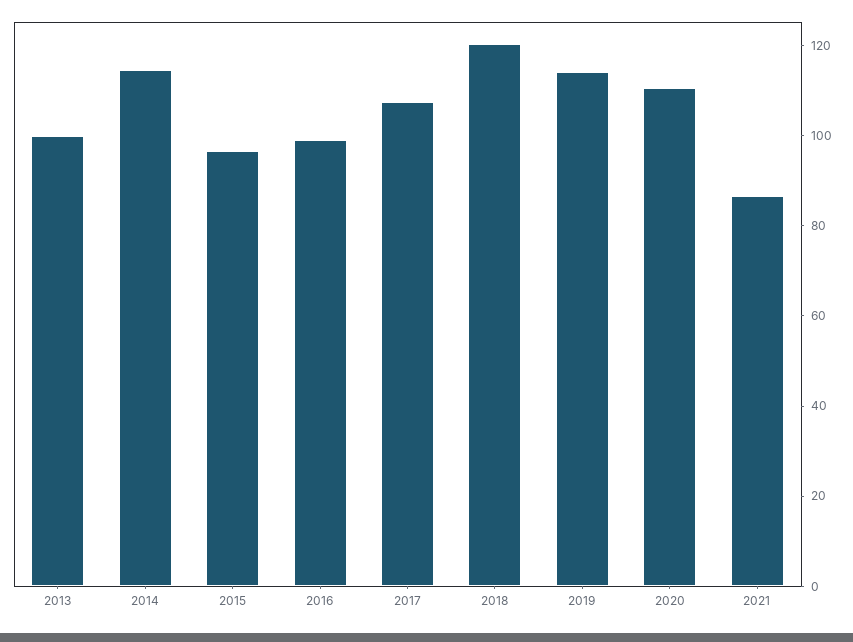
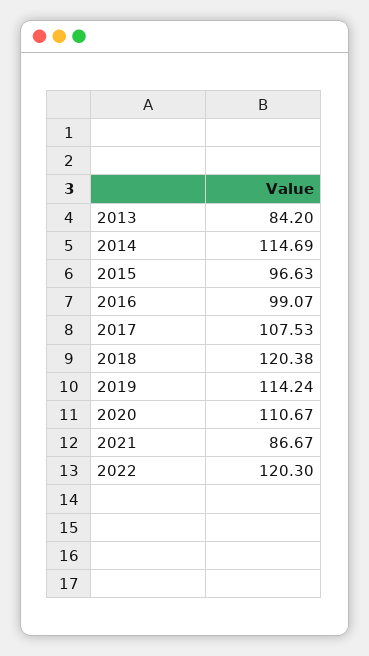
2013: 100 -> 84.2
2022: none -> 120.3

